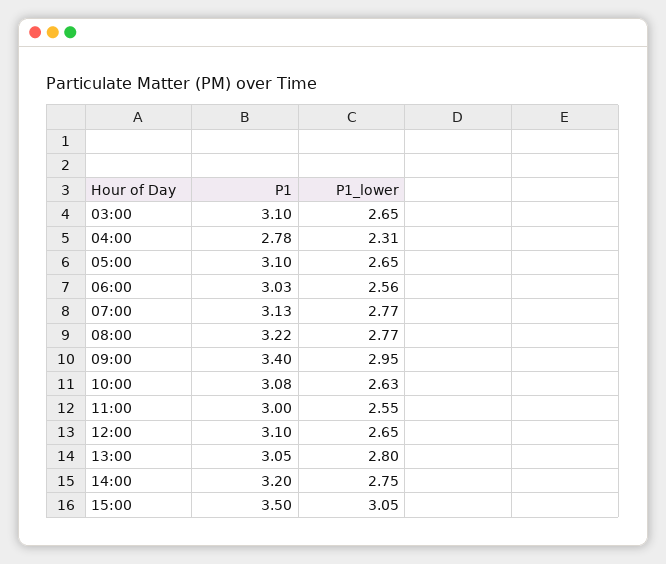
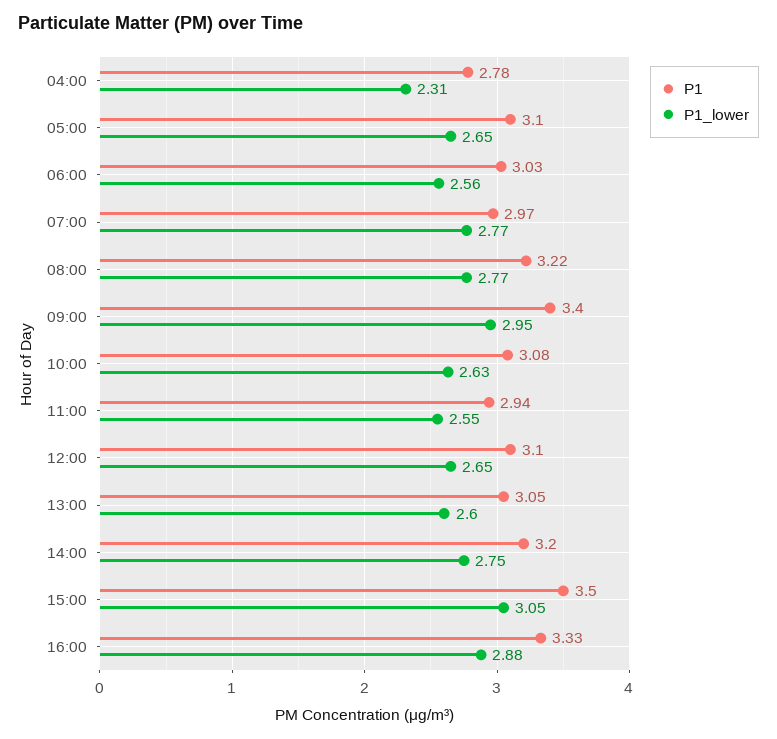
P1, 03:00: 3.1 -> none
P1_lower, 03:00: 2.65 -> none
P1, 07:00: 3.13 -> 2.97
P1, 11:00: 3 -> 2.94
P1_lower, 13:00: 2.8 -> 2.6
P1, 16:00: none -> 3.33
P1_lower, 16:00: none -> 2.88

